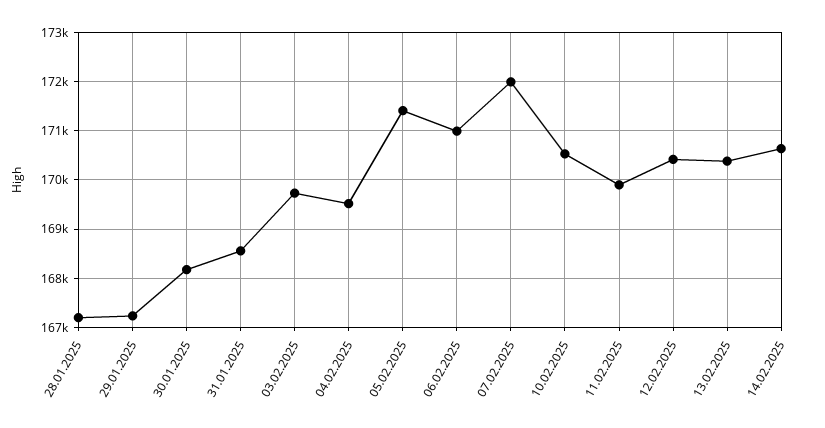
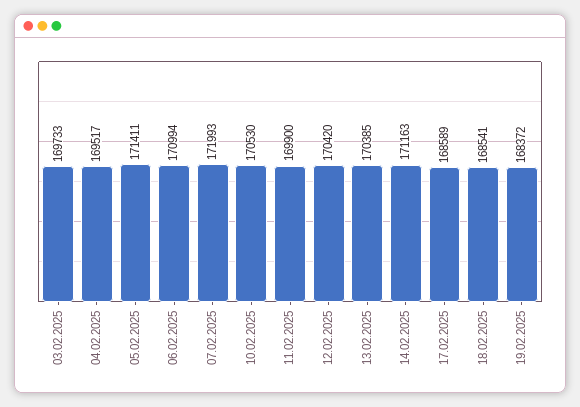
28.01.2025: 167200 -> none
29.01.2025: 167200 -> none
30.01.2025: 168200 -> none
31.01.2025: 168600 -> none
14.02.2025: 170600 -> 171163
17.02.2025: none -> 168589
18.02.2025: none -> 168541
19.02.2025: none -> 168372

